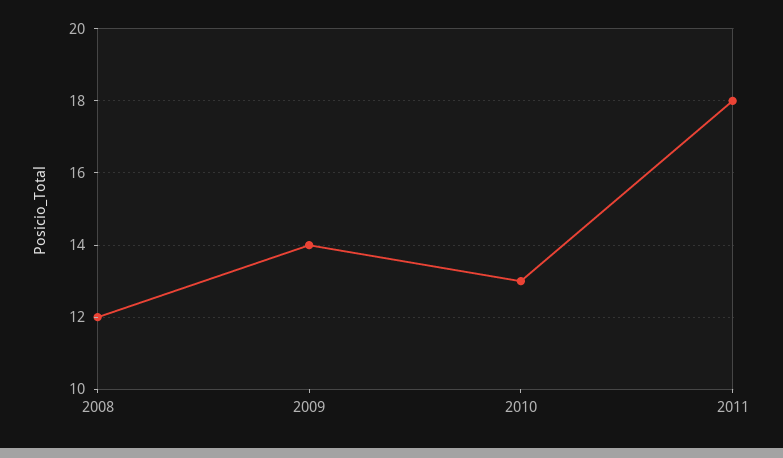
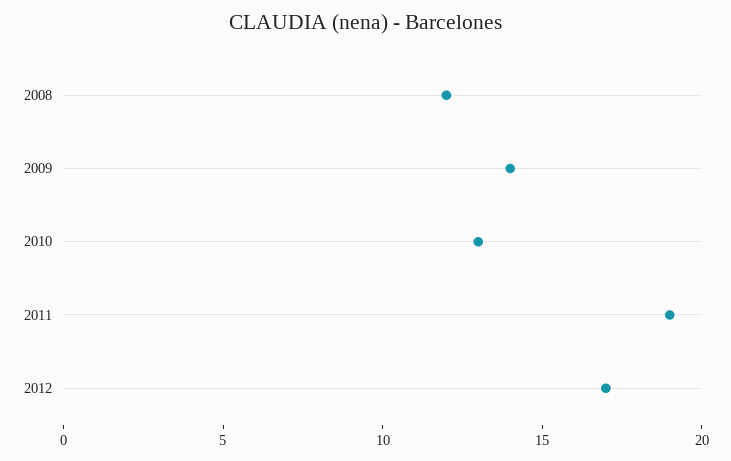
2011: 18 -> 19
2012: none -> 17

